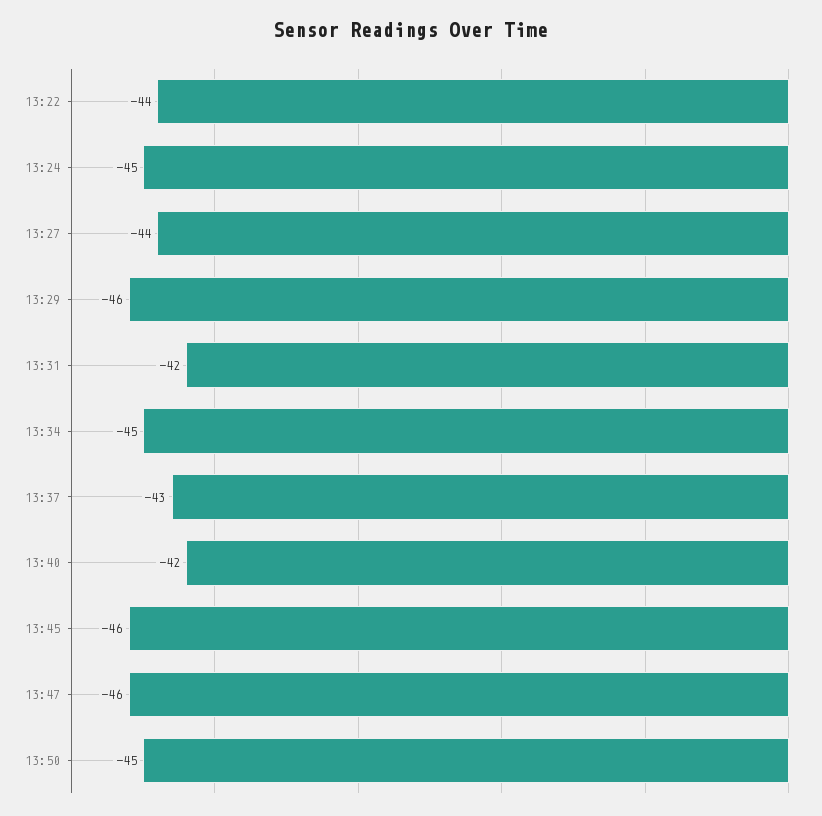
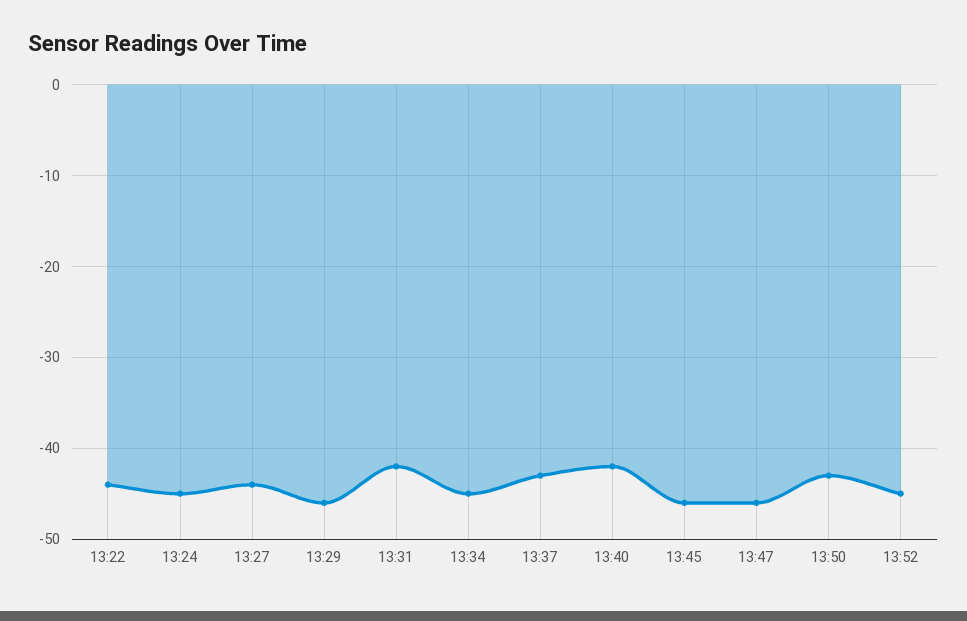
13:50: -45 -> -43
13:52: none -> -45

